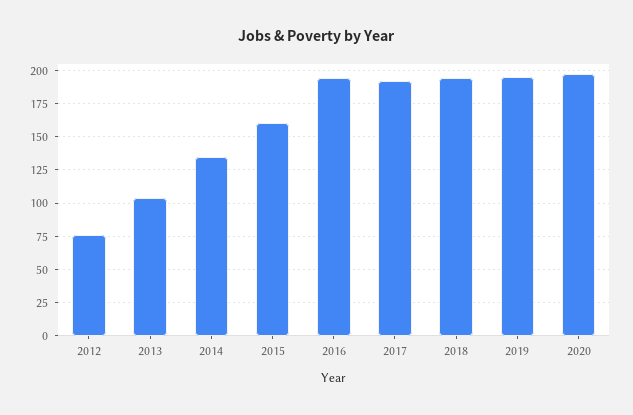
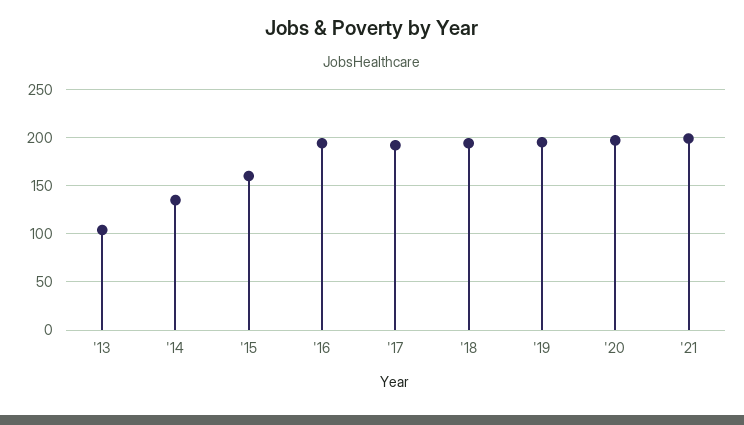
2012: 75 -> none
'21: none -> 200

